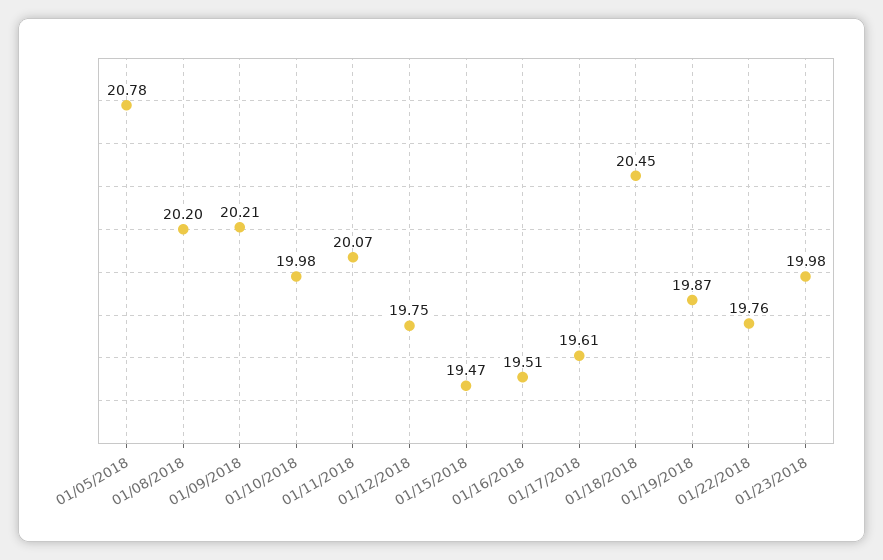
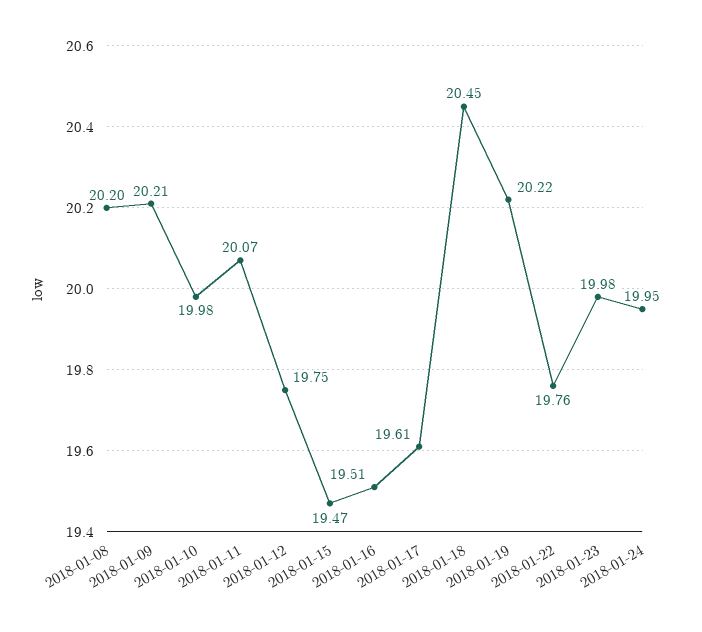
01/05/2018: 20.78 -> none
01/19/2018: 19.87 -> 20.22
2018-01-24: none -> 19.95

